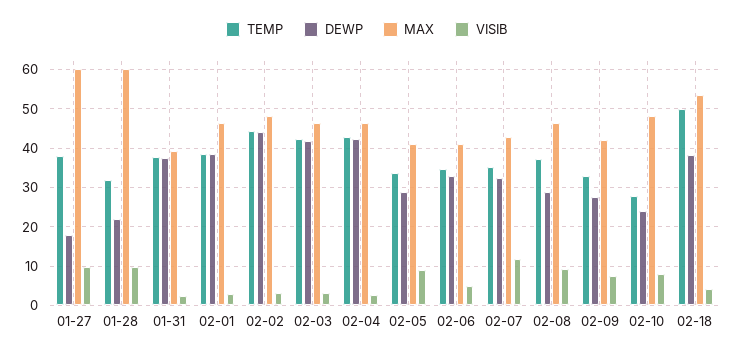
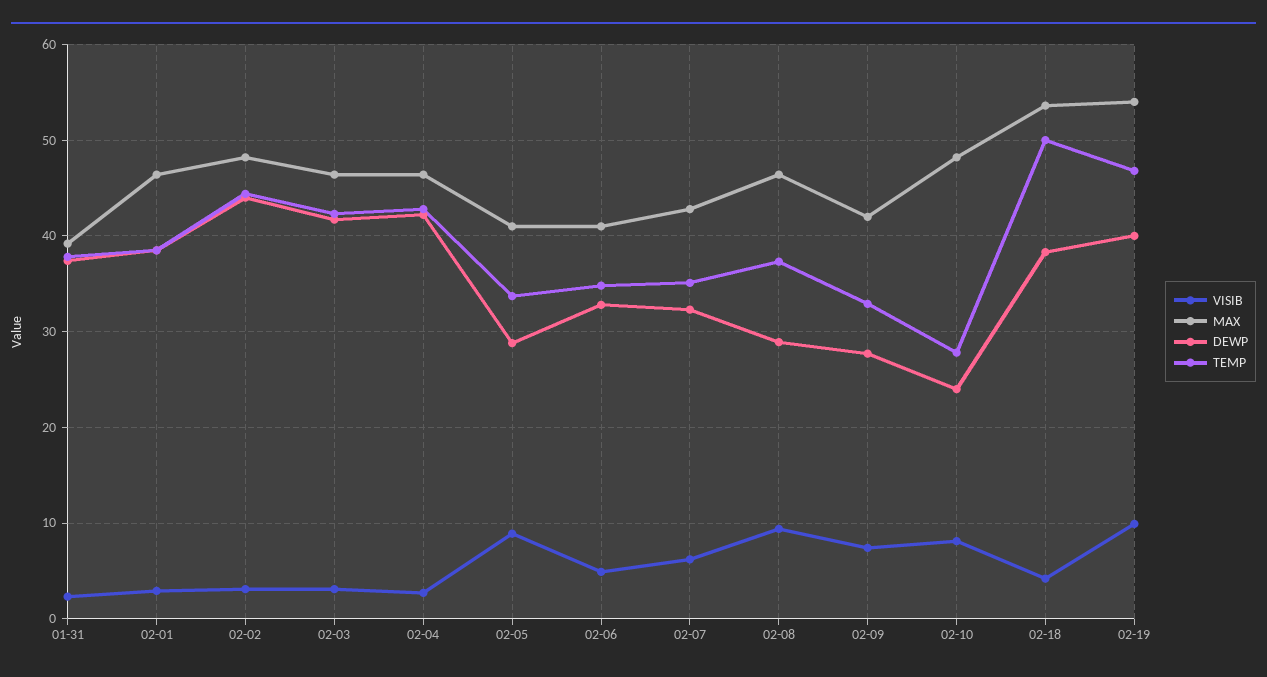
TEMP, 01-27: 38 -> none
DEWP, 01-27: 18 -> none
MAX, 01-27: 60 -> none
VISIB, 01-27: 10 -> none
TEMP, 01-28: 32 -> none
DEWP, 01-28: 22 -> none
MAX, 01-28: 60 -> none
VISIB, 01-28: 10 -> none
VISIB, 02-07: 12 -> 6
VISIB, 02-19: none -> 10
MAX, 02-19: none -> 54
DEWP, 02-19: none -> 40
TEMP, 02-19: none -> 47

